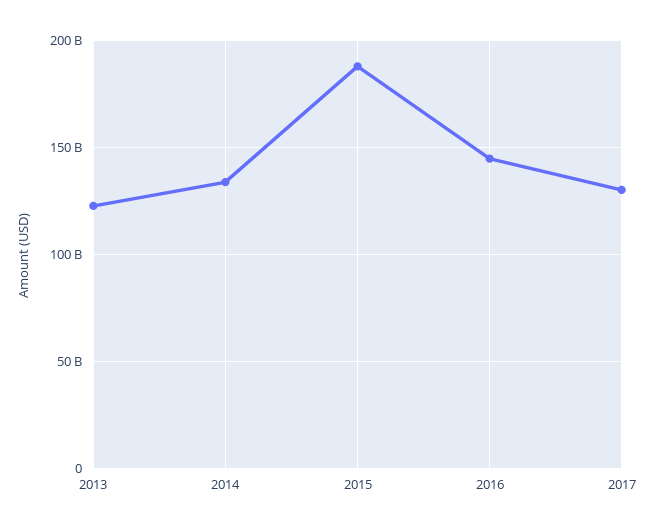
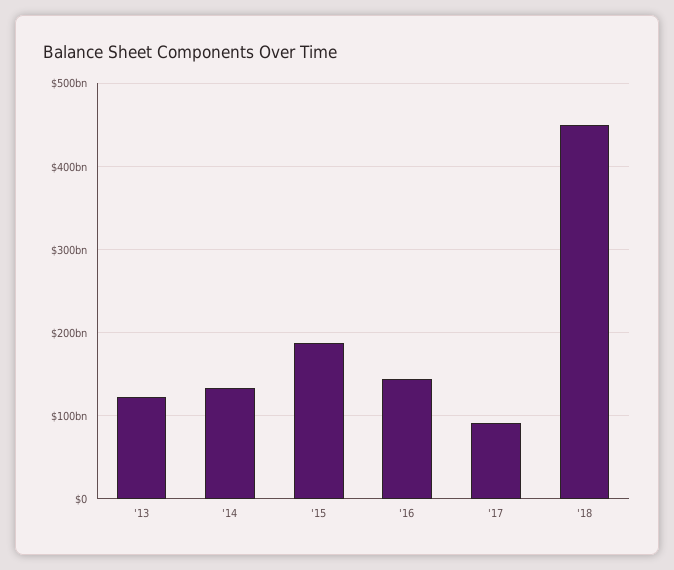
2017: 130000000000 -> 90000000000
'18: none -> 450000000000

